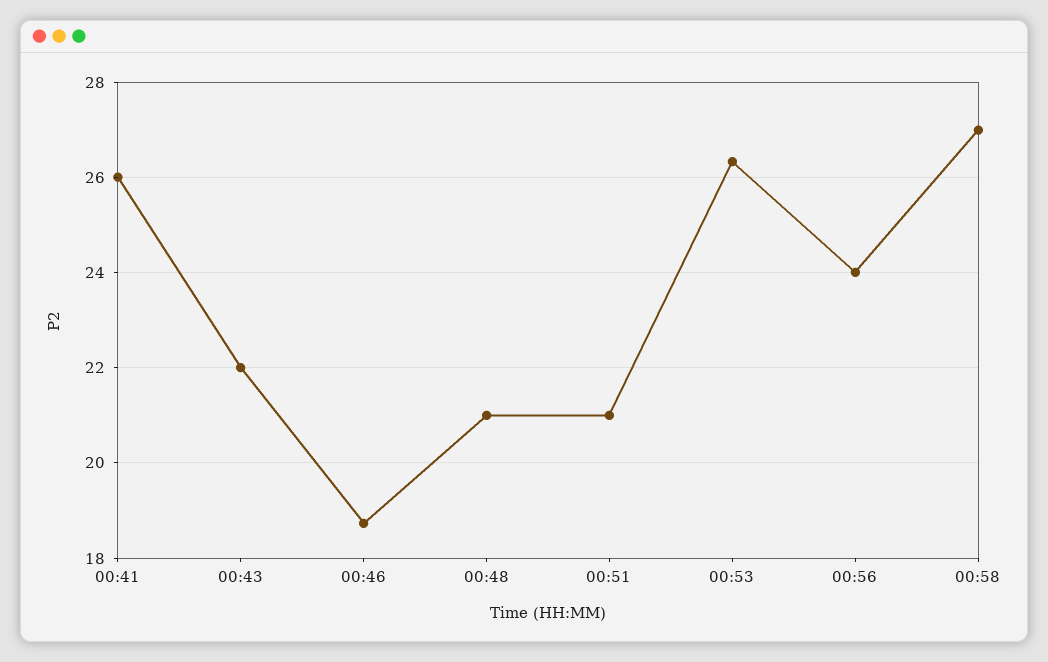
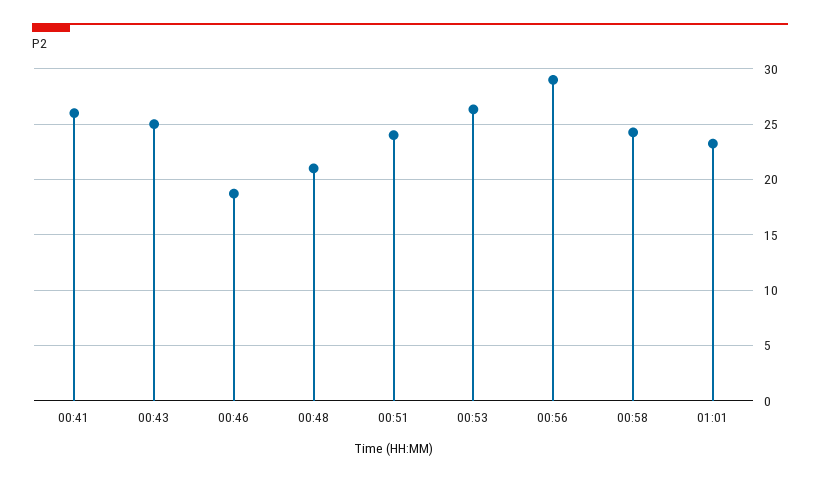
00:43: 22 -> 25
00:51: 21 -> 24
00:56: 24 -> 29
00:58: 27 -> 24
01:01: none -> 23

